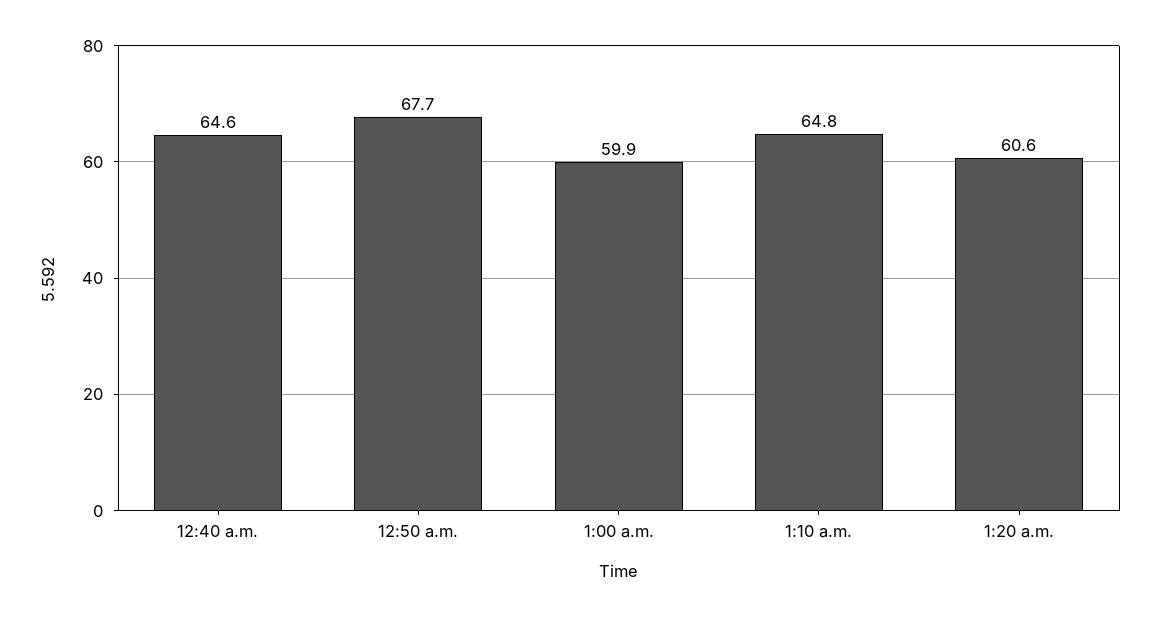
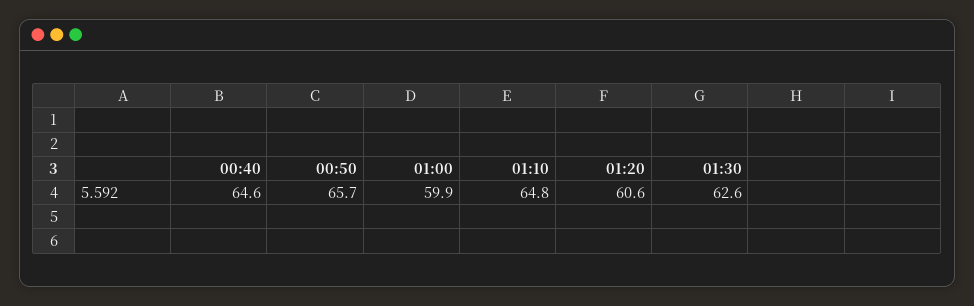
12:50 a.m.: 67.7 -> 65.7
01:30: none -> 62.6

